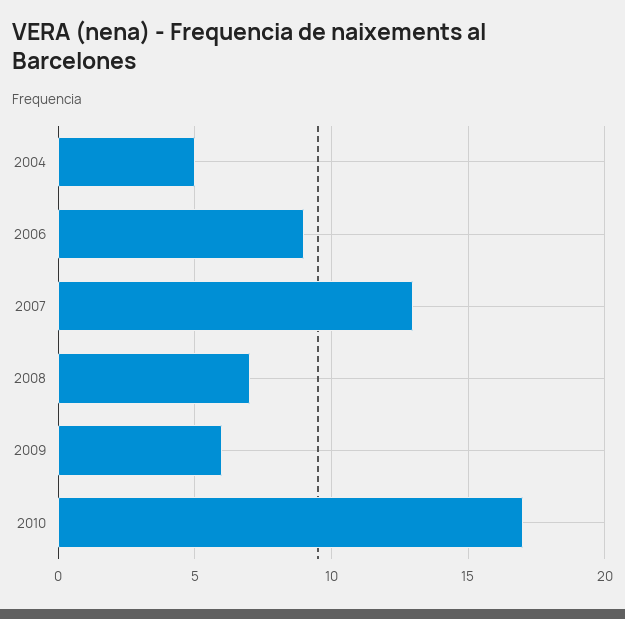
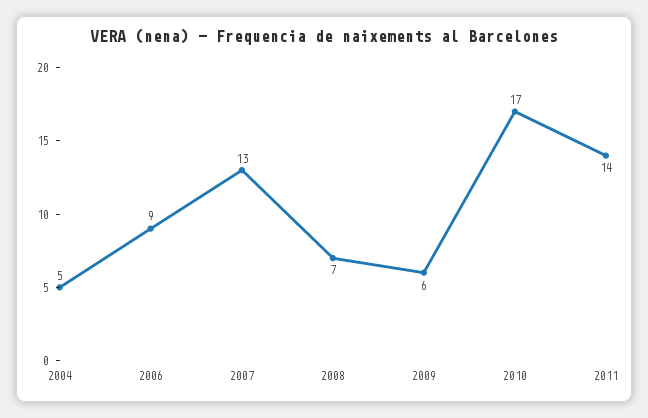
2011: none -> 14

